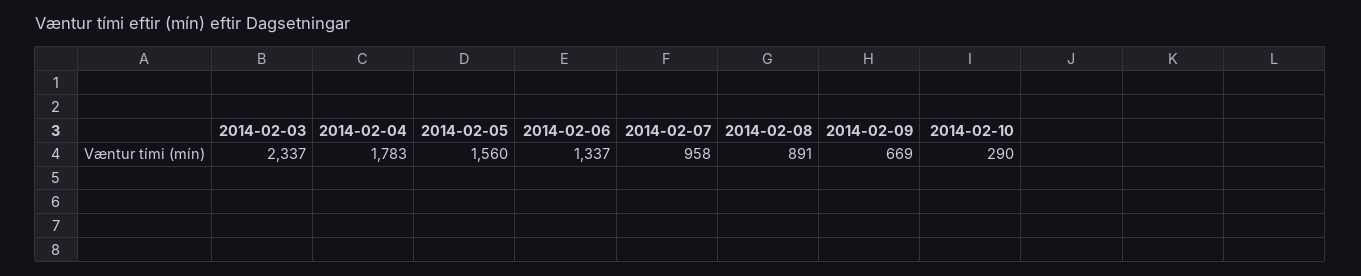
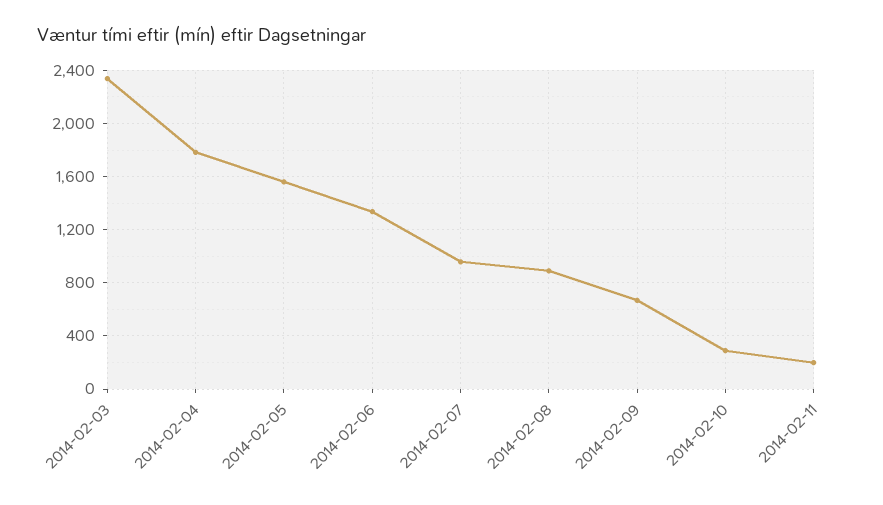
2014-02-11: none -> 200

